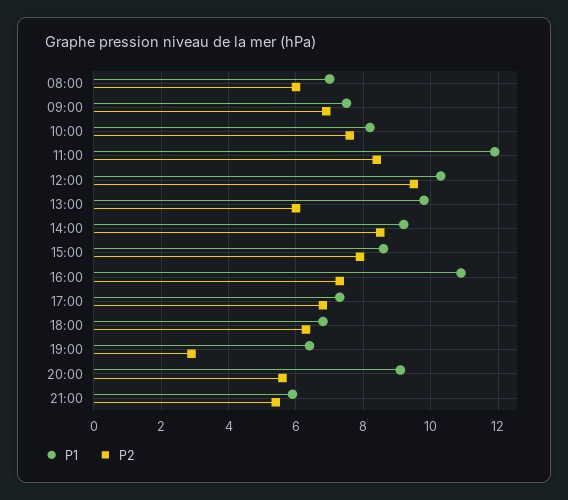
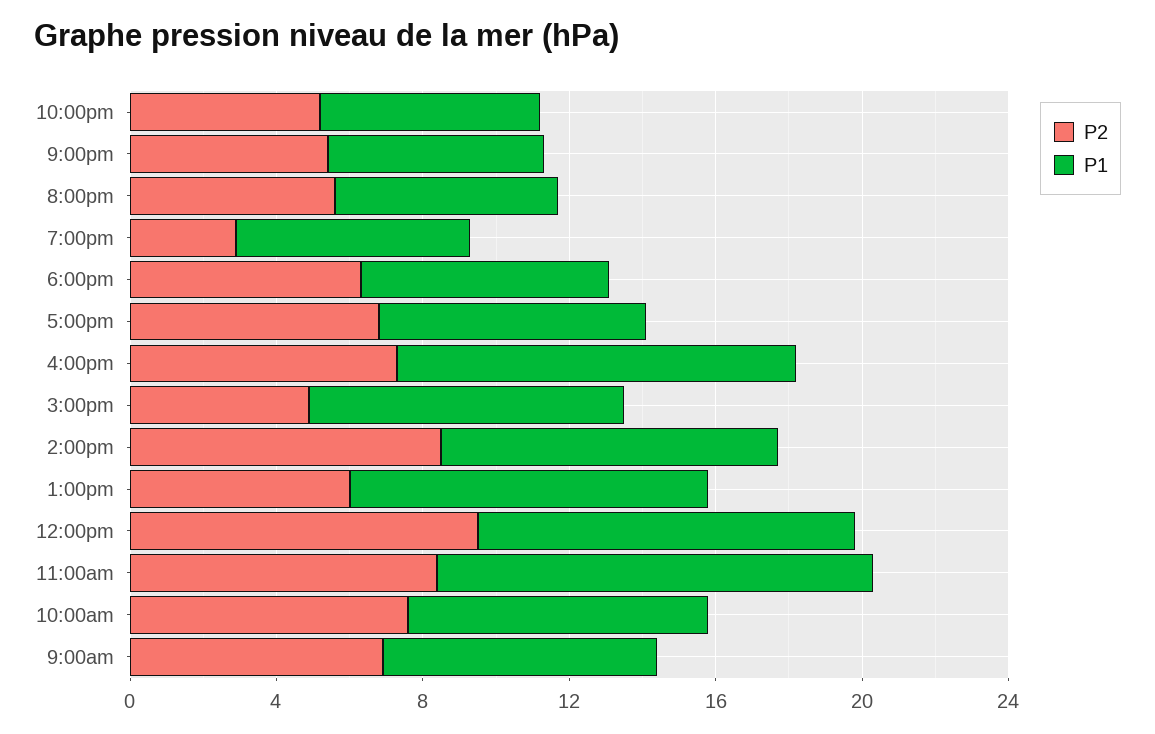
P1, 08:00: 7 -> none
P2, 08:00: 6 -> none
P2, 15:00: 8 -> 5
P1, 20:00: 9 -> 6
P2, 10:00pm: none -> 5
P1, 10:00pm: none -> 6

